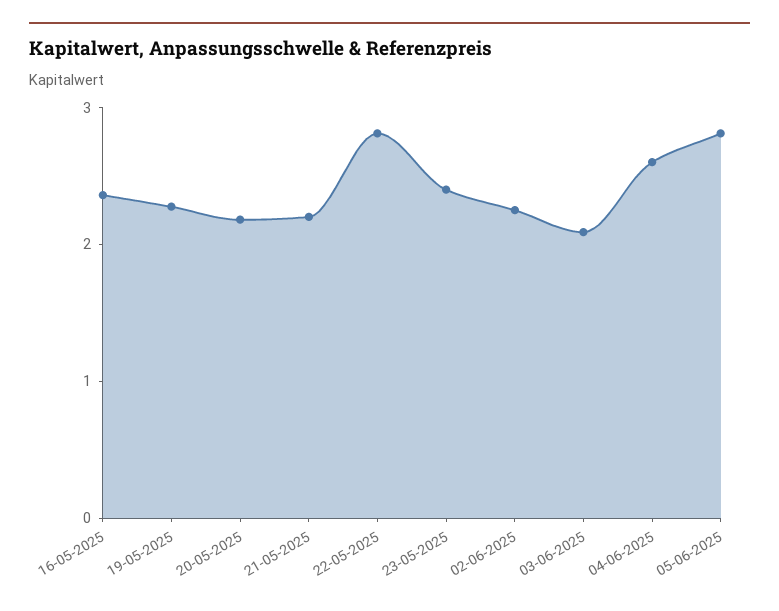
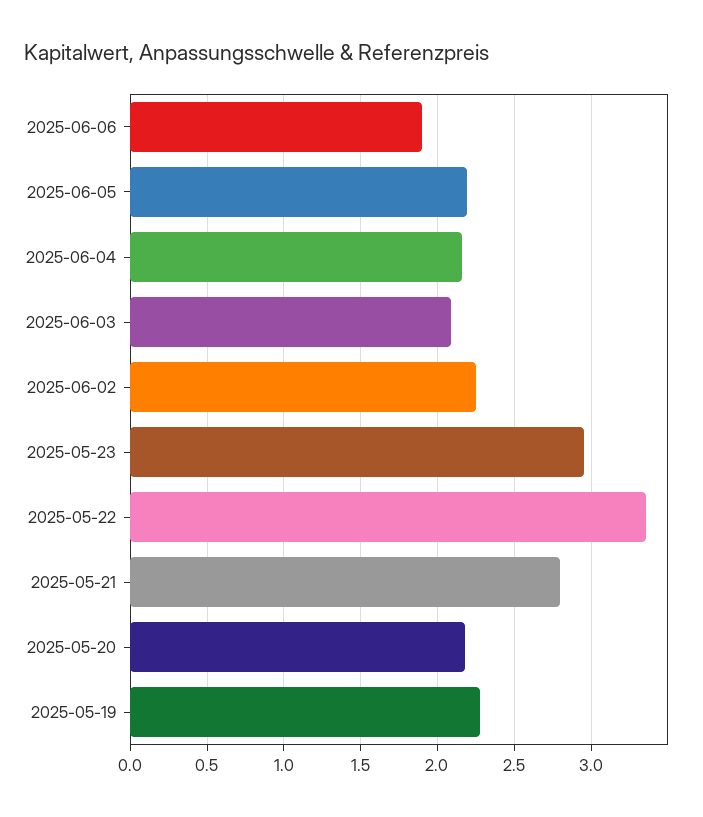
16-05-2025: 2.4 -> none
21-05-2025: 2.2 -> 2.8
22-05-2025: 2.8 -> 3.35
23-05-2025: 2.4 -> 2.95
04-06-2025: 2.6 -> 2.15
05-06-2025: 2.8 -> 2.2
2025-06-06: none -> 1.9

